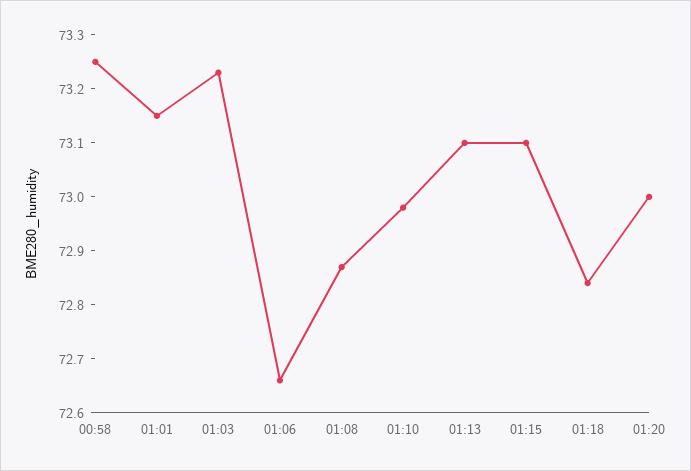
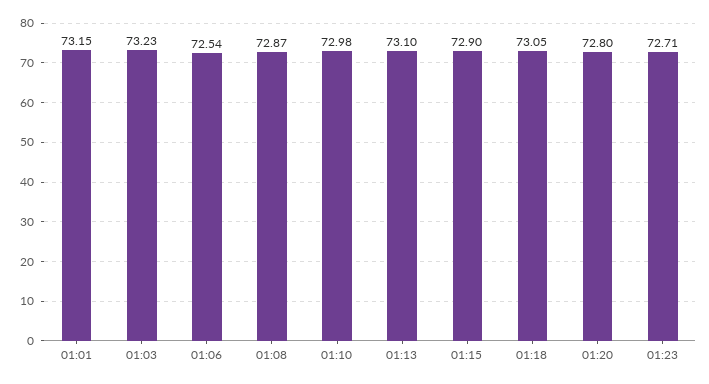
00:58: 73.25 -> none
01:06: 72.65 -> 72.54
01:15: 73.1 -> 72.9
01:18: 72.85 -> 73.05
01:20: 73 -> 72.8
01:23: none -> 72.71

